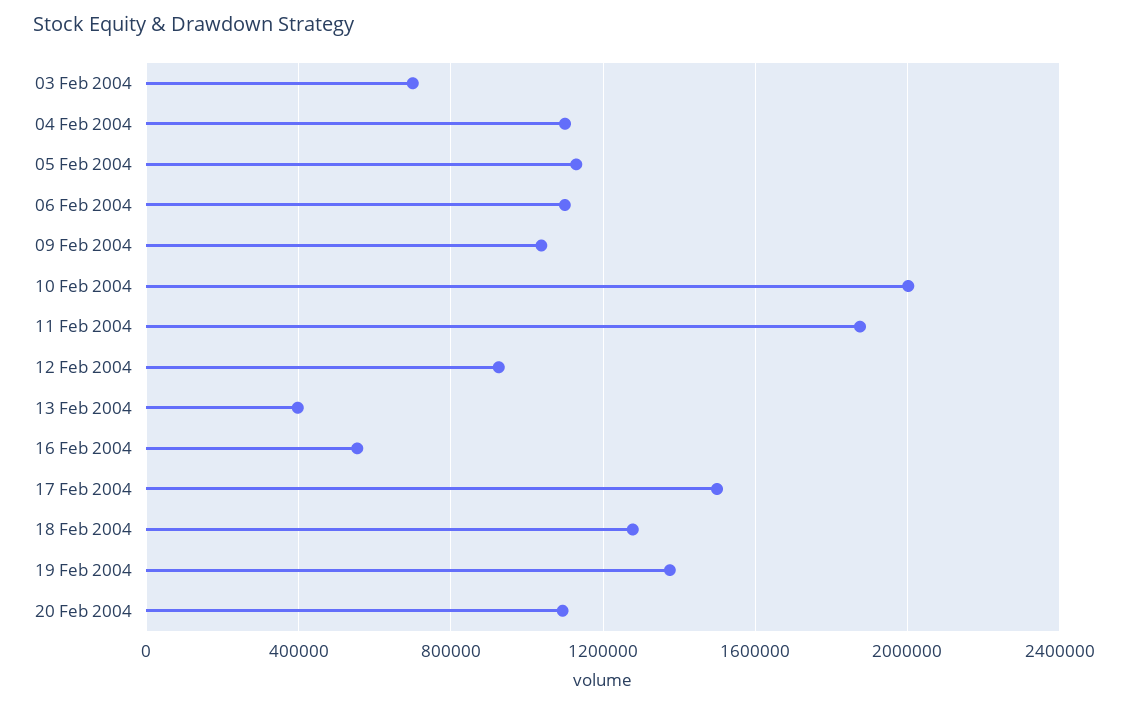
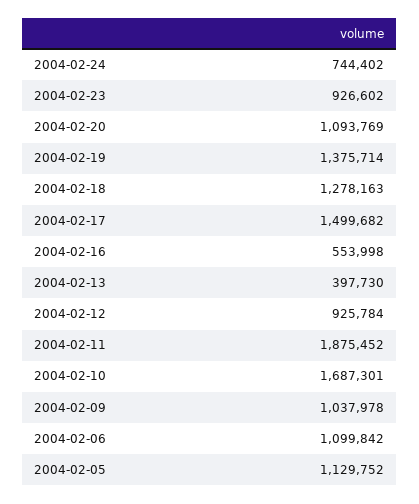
03 Feb 2004: 700000 -> none
04 Feb 2004: 1100000 -> none
10 Feb 2004: 2000000 -> 1687301
2004-02-24: none -> 744402
2004-02-23: none -> 926602

